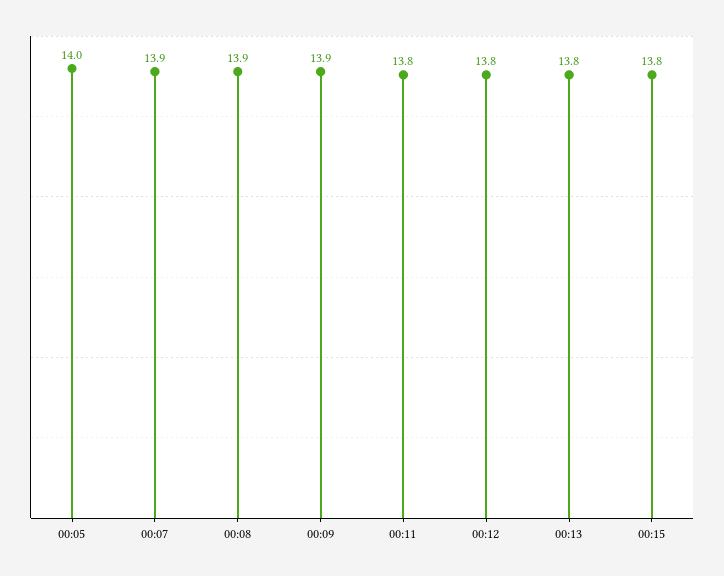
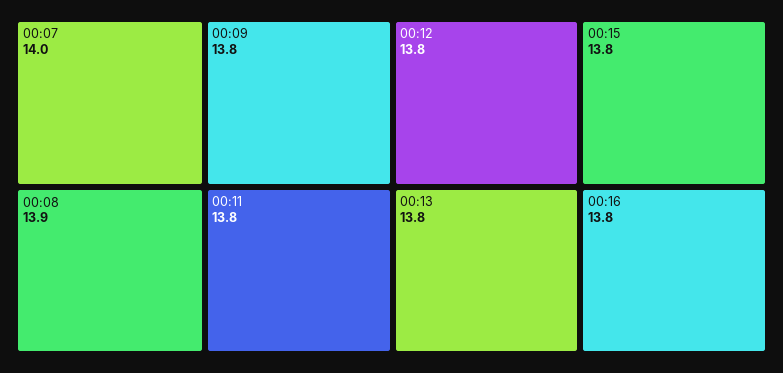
00:05: 14 -> none
00:07: 13.9 -> 14
00:09: 13.9 -> 13.8
00:16: none -> 13.8

